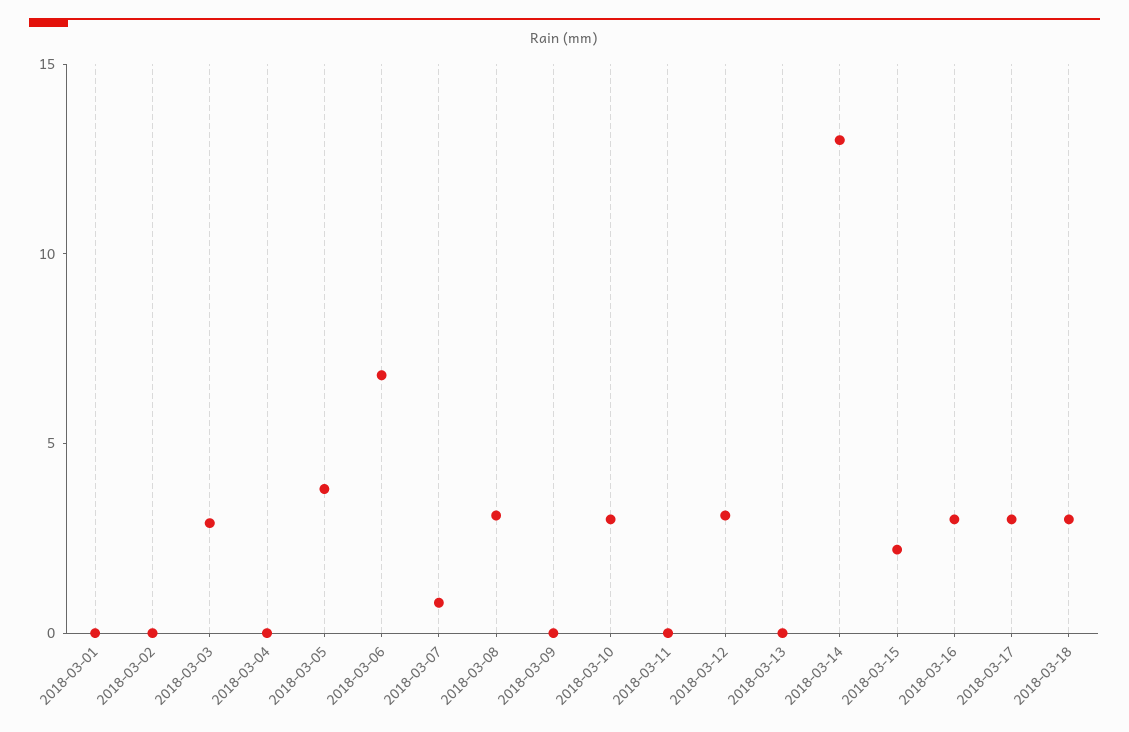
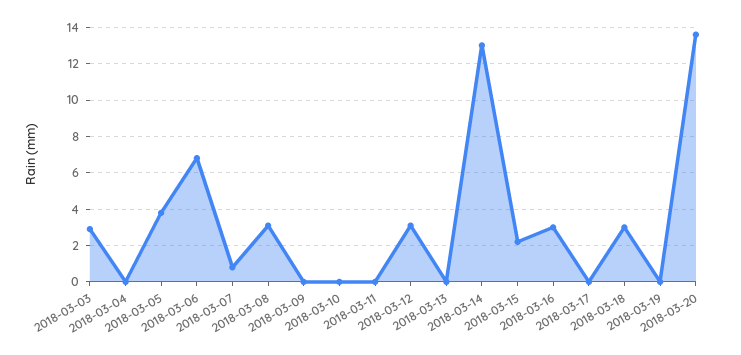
2018-03-01: 0 -> none
2018-03-02: 0 -> none
2018-03-10: 3 -> 0
2018-03-17: 3 -> 0
2018-03-19: none -> 0
2018-03-20: none -> 13.5

